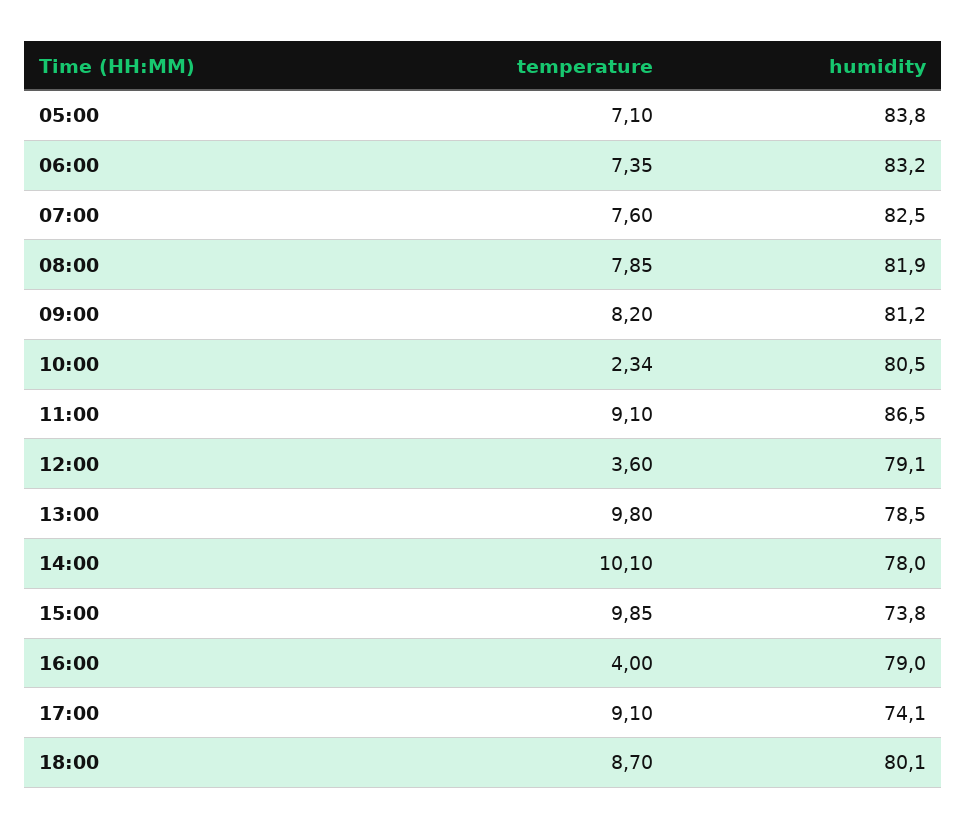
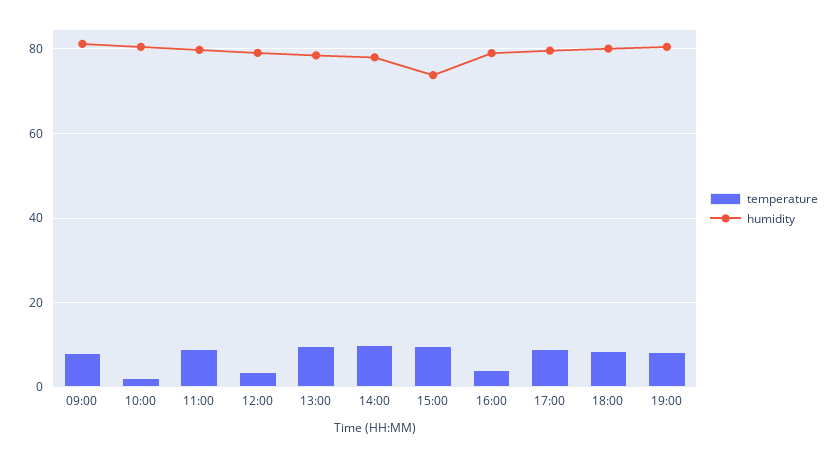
temperature, 05:00: 7.1 -> none
humidity, 05:00: 83.8 -> none
temperature, 06:00: 7.35 -> none
humidity, 06:00: 83.2 -> none
temperature, 07:00: 7.6 -> none
humidity, 07:00: 82.5 -> none
temperature, 08:00: 7.85 -> none
humidity, 08:00: 81.9 -> none
humidity, 11:00: 86.5 -> 80
humidity, 17:00: 74.1 -> 80
temperature, 19:00: none -> 8
humidity, 19:00: none -> 80

